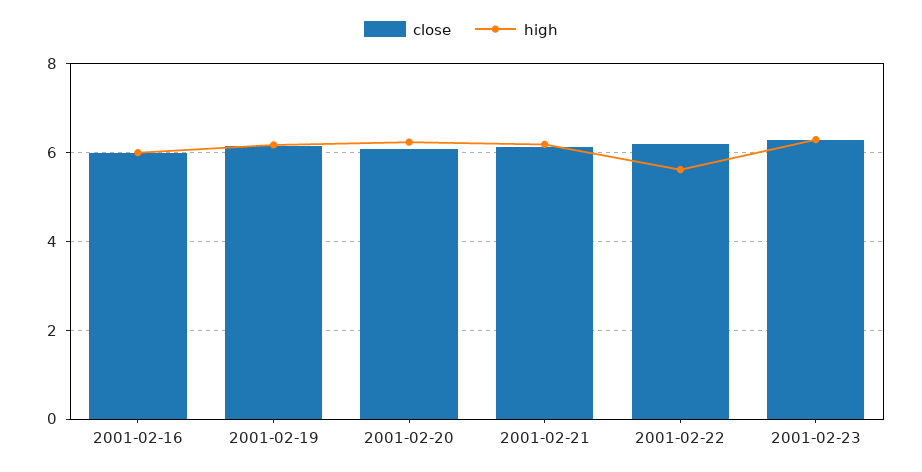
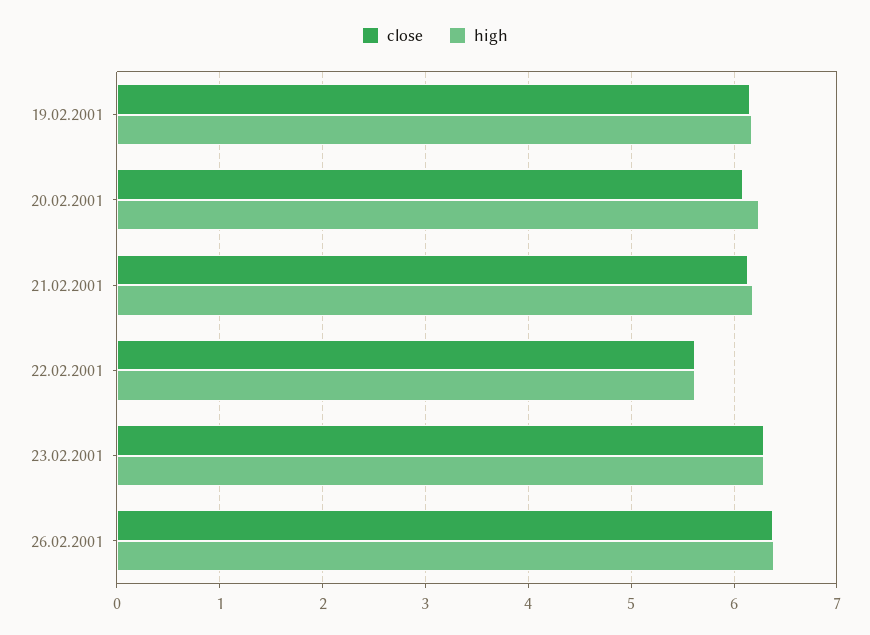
close, 2001-02-16: 6 -> none
high, 2001-02-16: 6 -> none
close, 2001-02-22: 6.2 -> 5.6
close, 26.02.2001: none -> 6.4
high, 26.02.2001: none -> 6.4

